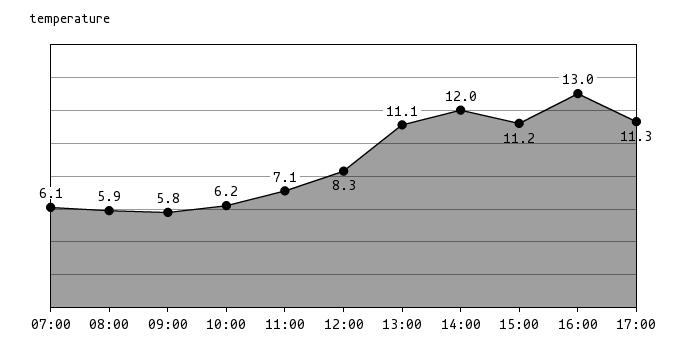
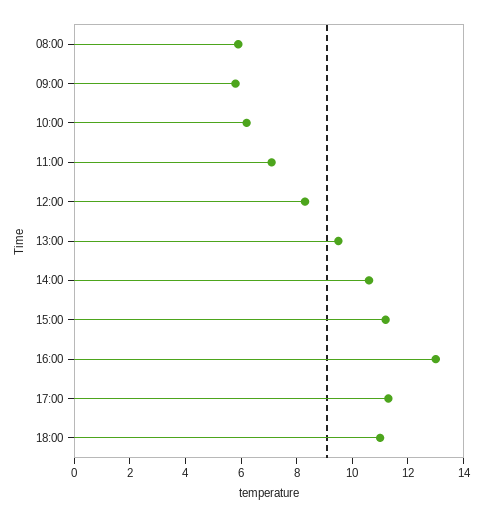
07:00: 6.1 -> none
13:00: 11.1 -> 9.5
14:00: 12 -> 10.5
18:00: none -> 11

